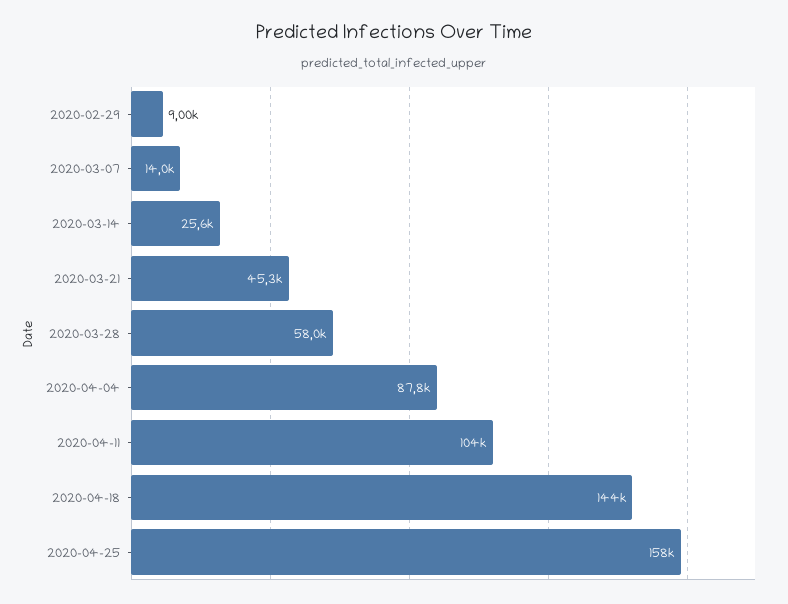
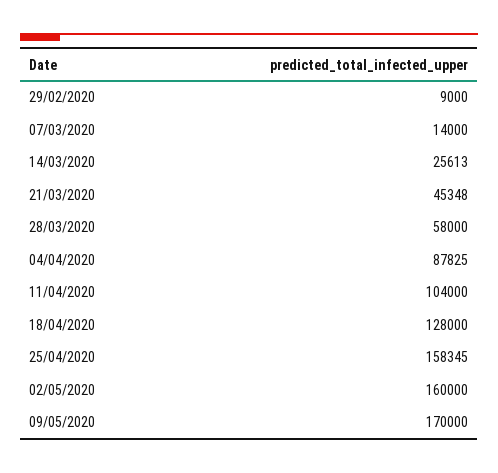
2020-04-18: 144000 -> 128000
02/05/2020: none -> 160000
09/05/2020: none -> 170000

